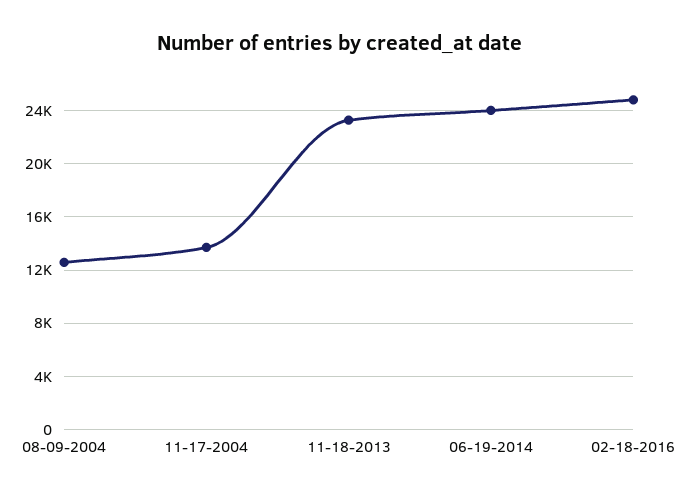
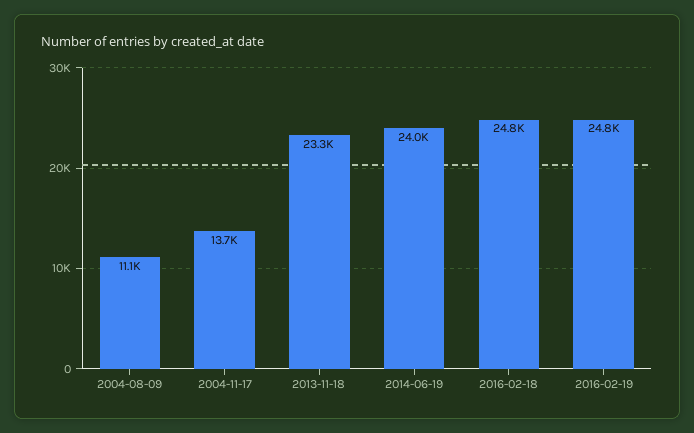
08-09-2004: 12500 -> 11100
2016-02-19: none -> 24800

